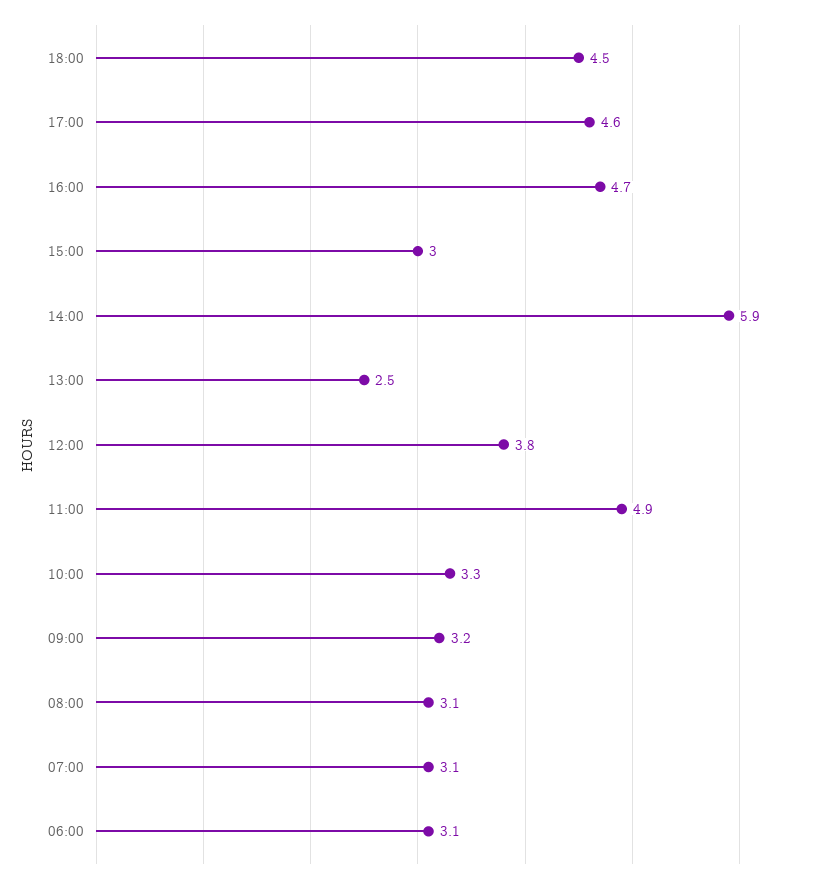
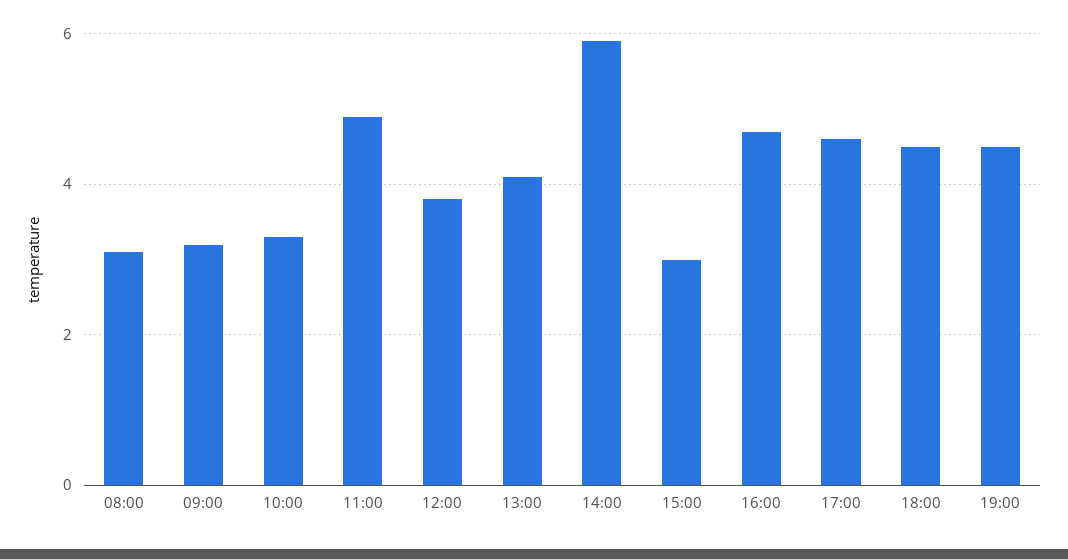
13:00: 2.5 -> 4
07:00: 3.1 -> none
06:00: 3.1 -> none
19:00: none -> 4.5

